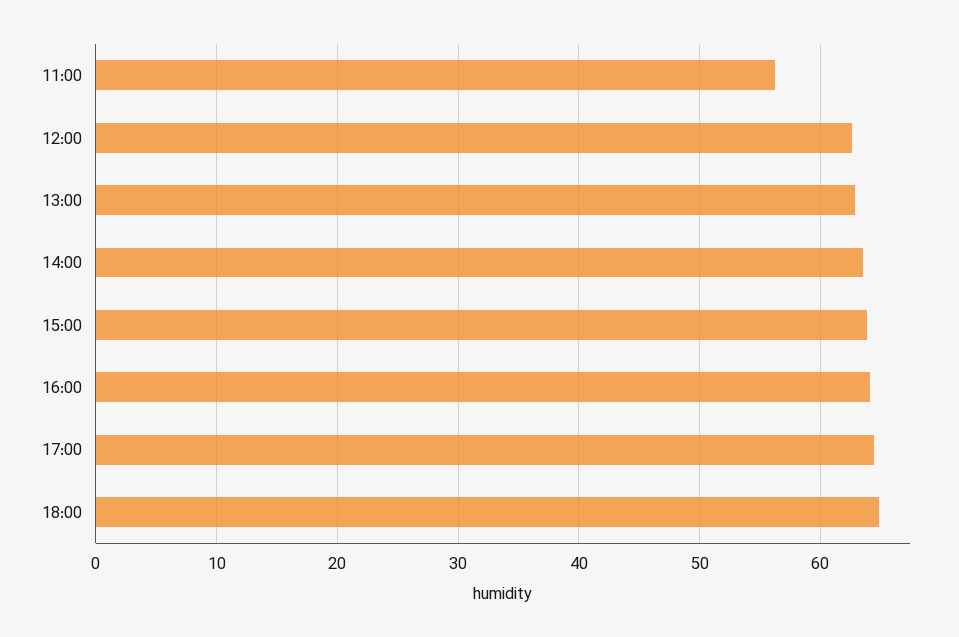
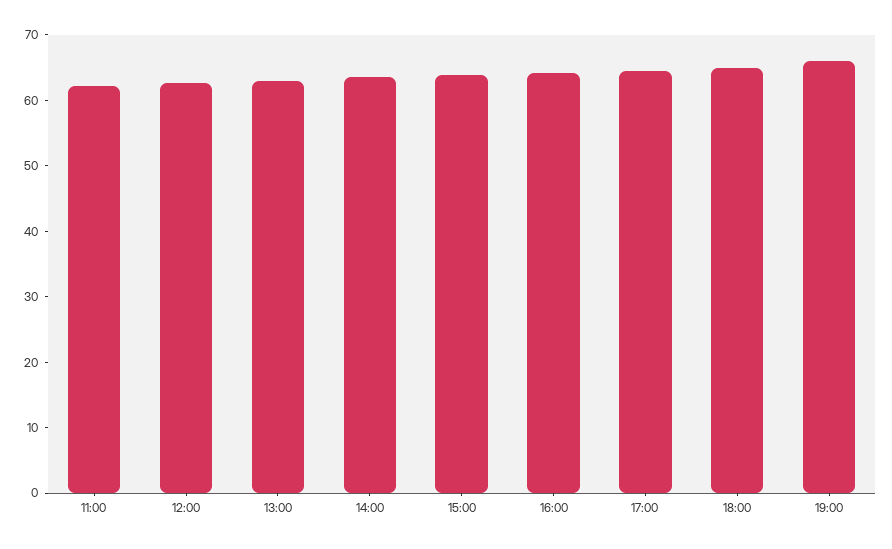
11:00: 56 -> 62
19:00: none -> 66

